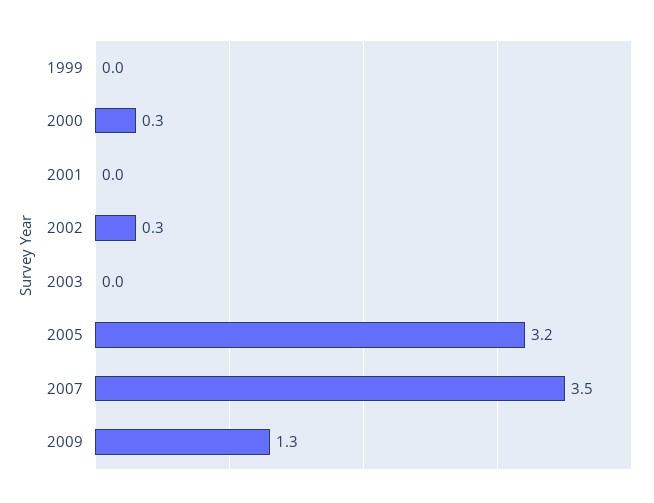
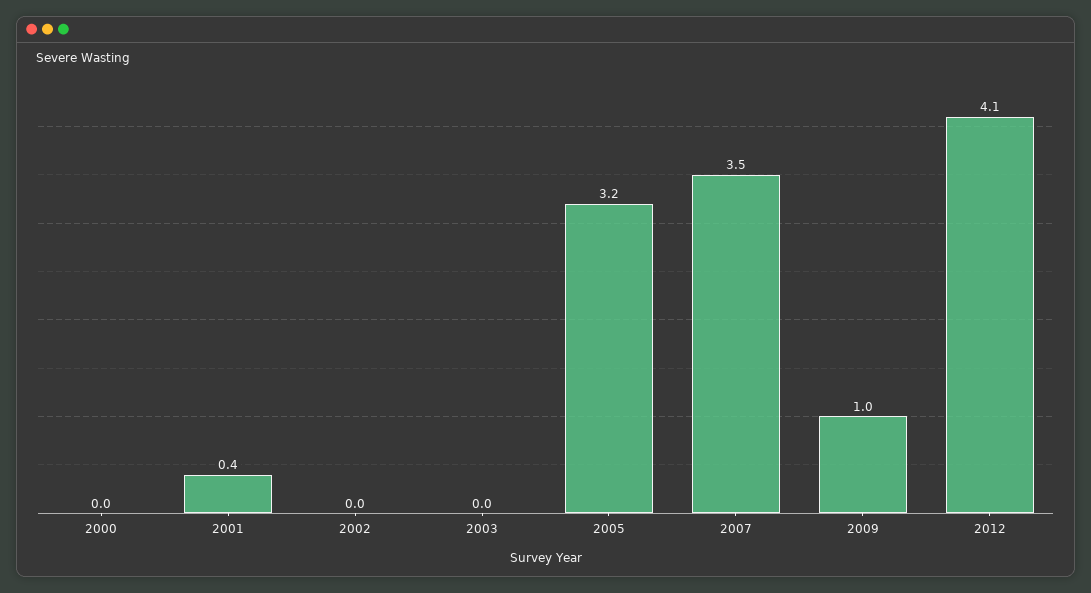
1999: 0 -> none
2000: 0.3 -> 0
2001: 0 -> 0.4
2002: 0.3 -> 0
2009: 1.3 -> 1
2012: none -> 4.1

